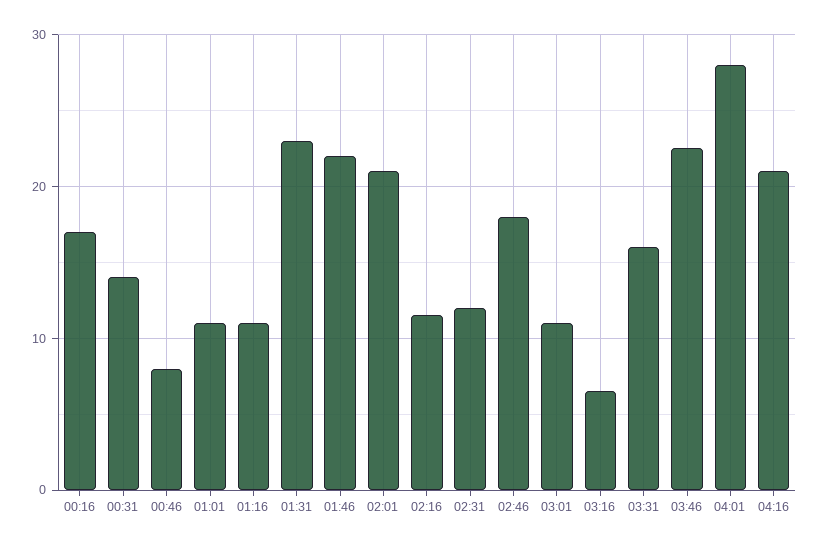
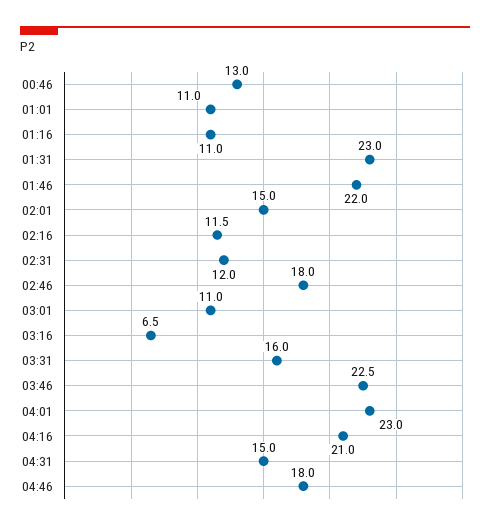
00:16: 17 -> none
00:31: 14 -> none
00:46: 8 -> 13
02:01: 21 -> 15
04:01: 28 -> 23
04:31: none -> 15
04:46: none -> 18

